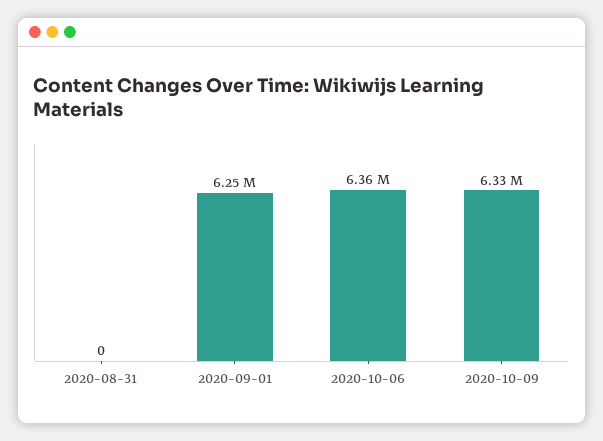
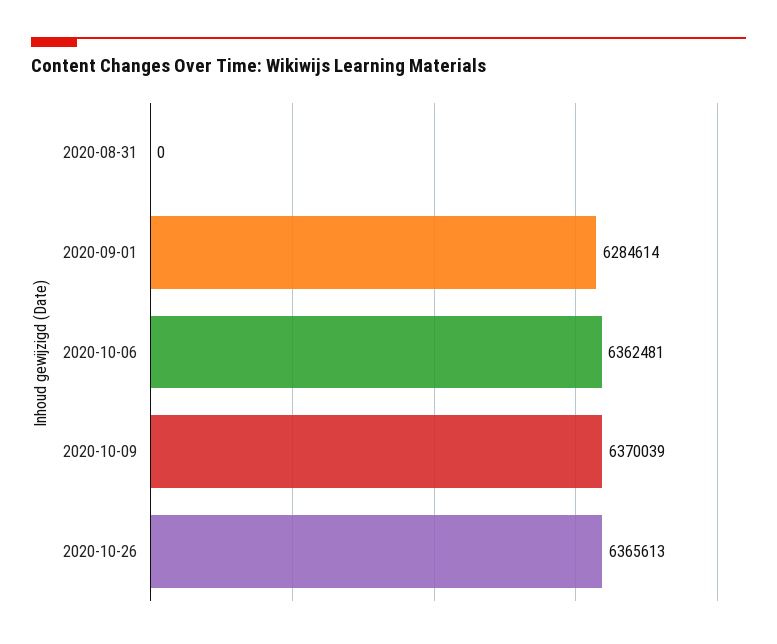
2020-09-01: 6250000 -> 6284614
2020-10-09: 6330000 -> 6370039
2020-10-26: none -> 6365613

